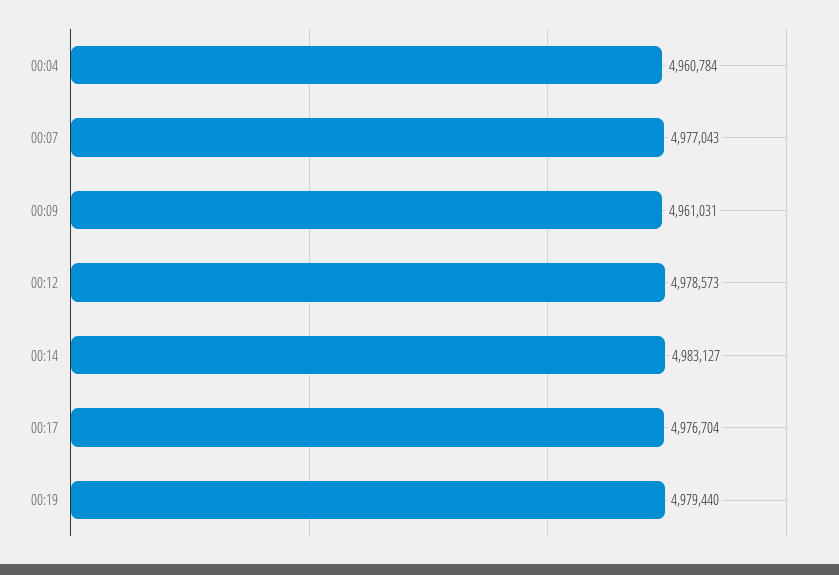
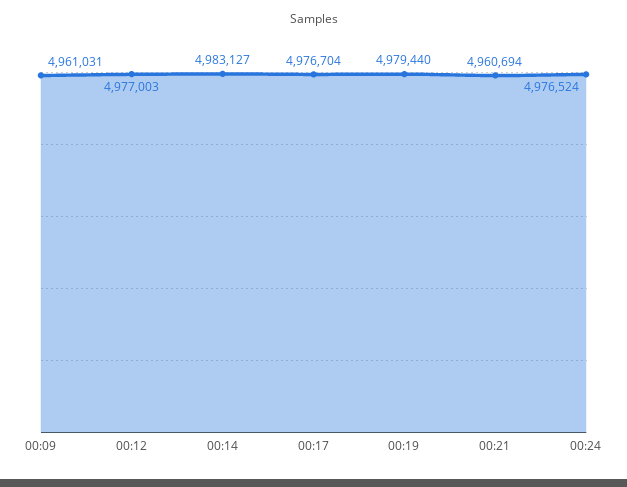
00:04: 4960784 -> none
00:07: 4977043 -> none
00:12: 4978573 -> 4977003
00:21: none -> 4960694
00:24: none -> 4976524

